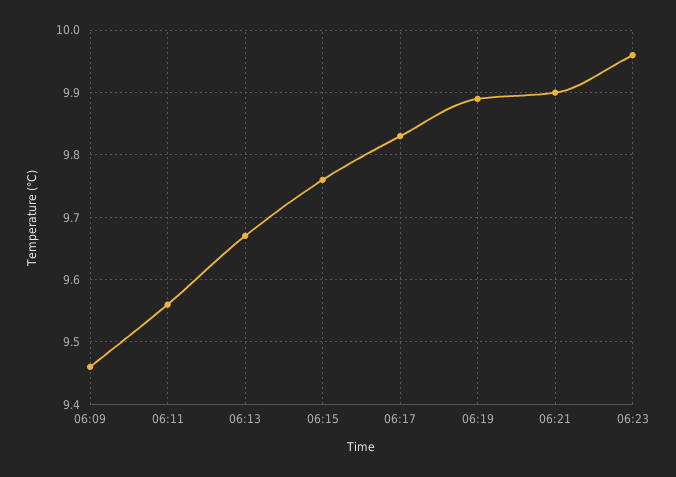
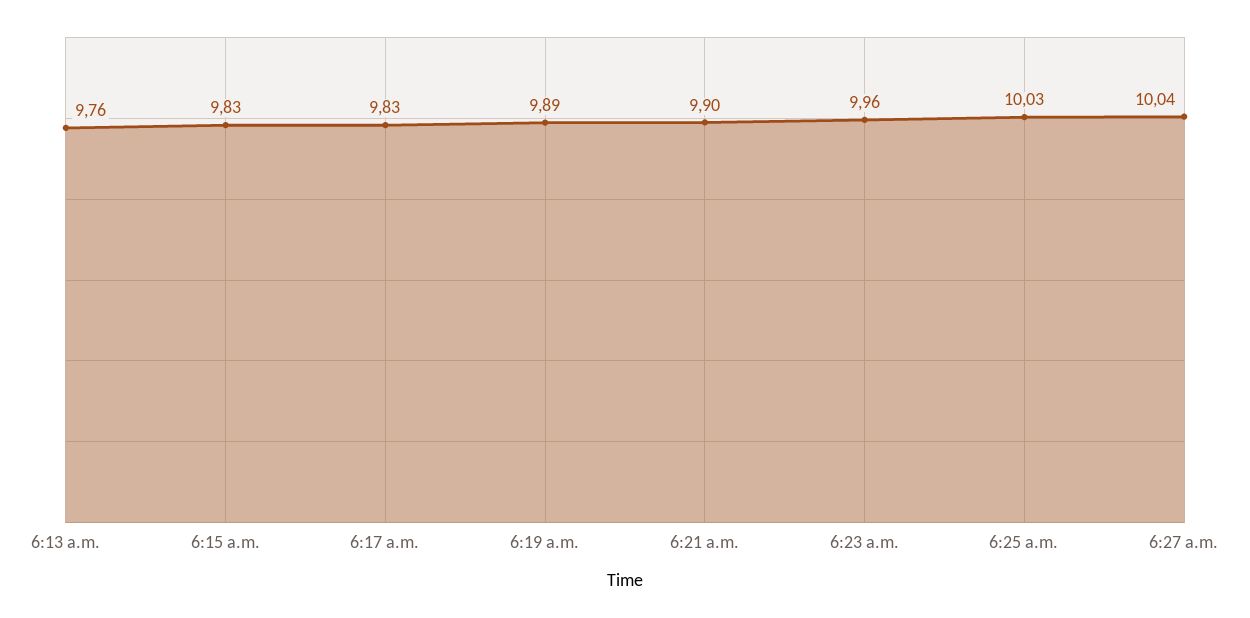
06:09: 9.46 -> none
06:11: 9.56 -> none
06:13: 9.67 -> 9.76
06:15: 9.76 -> 9.83
6:25 a.m.: none -> 10.03
6:27 a.m.: none -> 10.04

